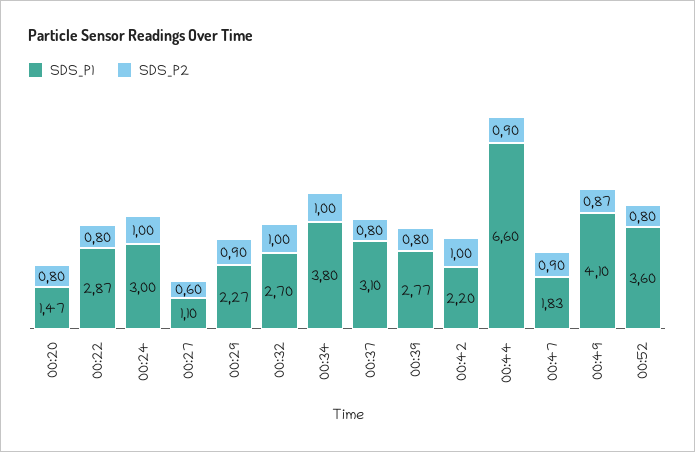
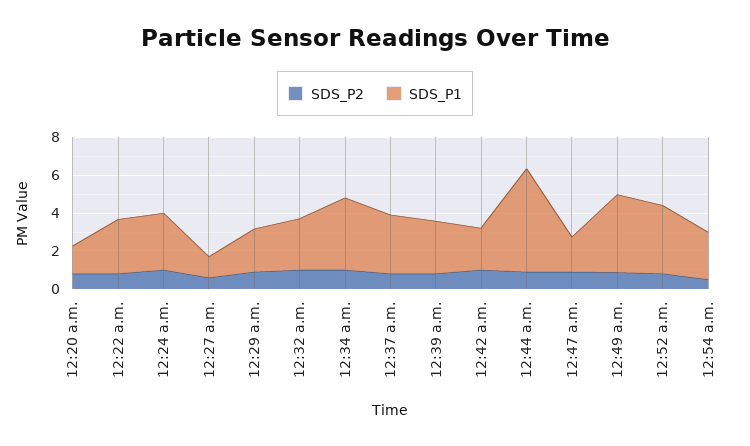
SDS_P1, 00:44: 6.6 -> 5.5
SDS_P2, 12:54 a.m.: none -> 0.5
SDS_P1, 12:54 a.m.: none -> 2.5

